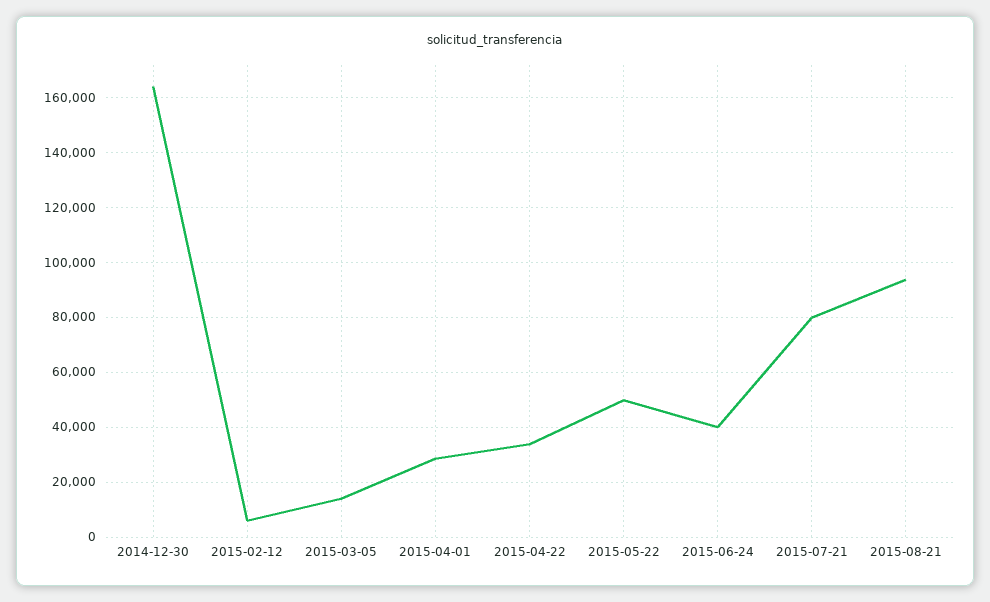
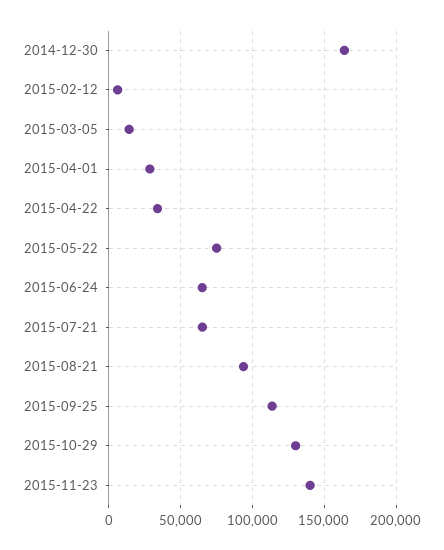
2015-05-22: 50000 -> 75000
2015-06-24: 40000 -> 65000
2015-07-21: 80000 -> 65000
2015-09-25: none -> 115000
2015-10-29: none -> 130000
2015-11-23: none -> 140000

